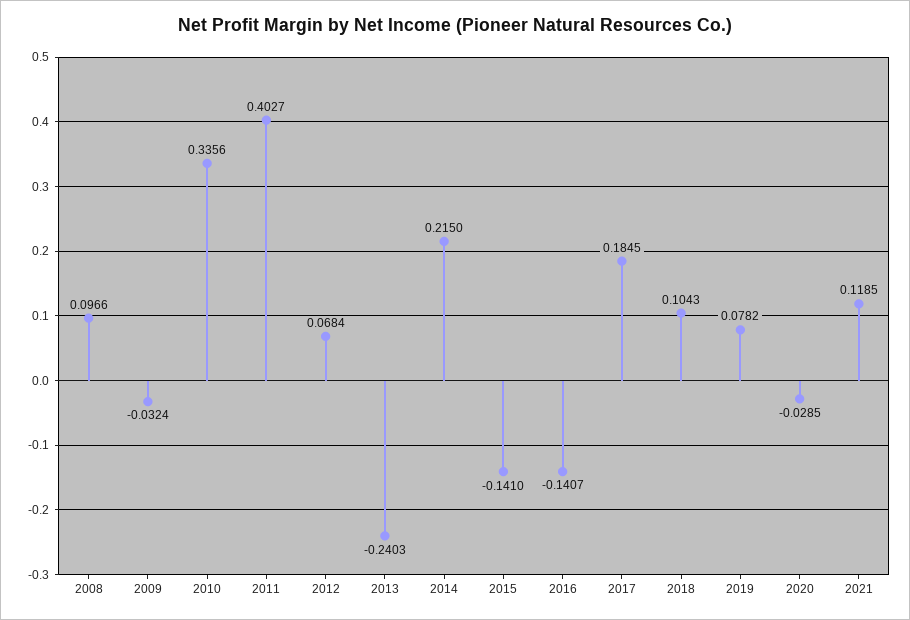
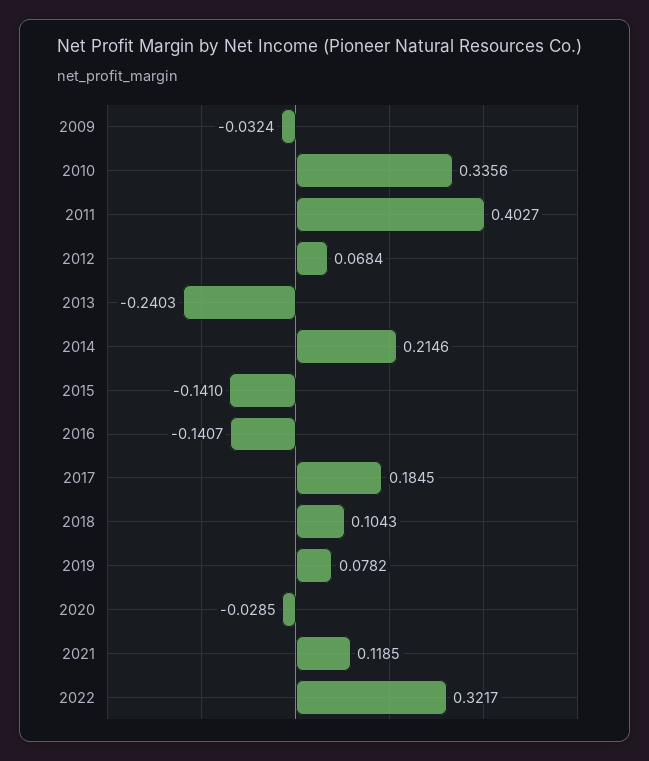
2008: 0.0966 -> none
2014: 0.215 -> 0.2146
2022: none -> 0.3217

